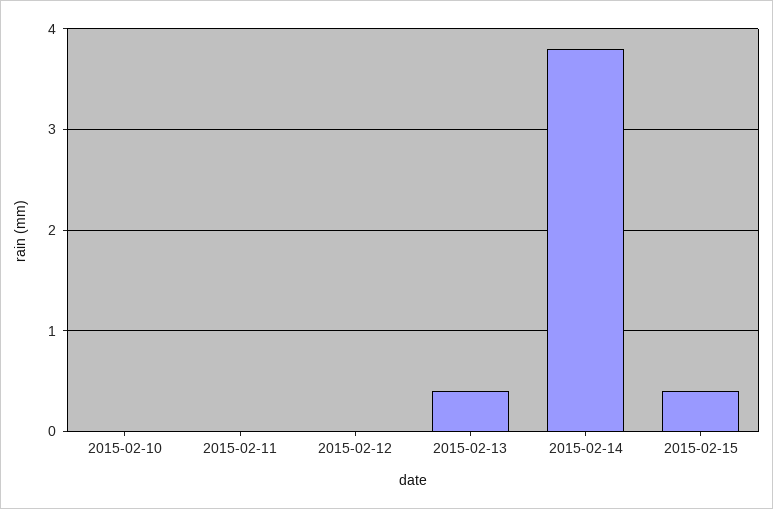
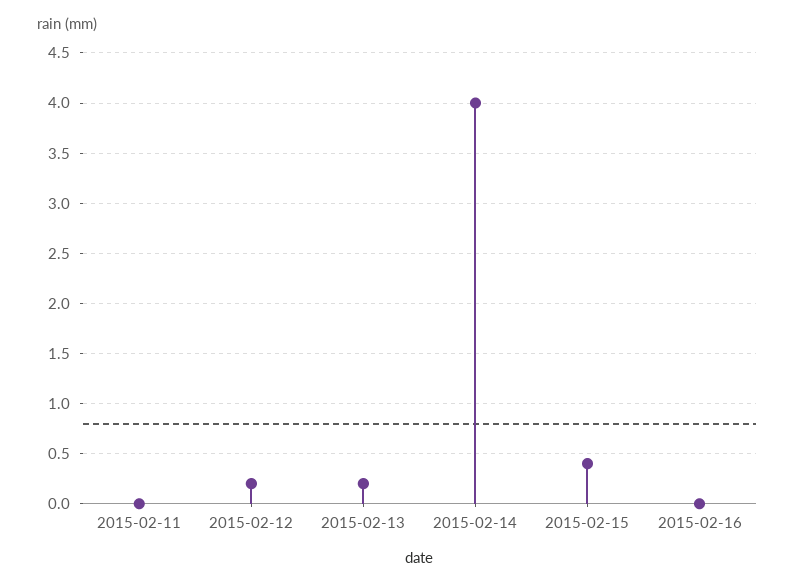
2015-02-10: 0 -> none
2015-02-12: 0 -> 0.2
2015-02-13: 0.4 -> 0.2
2015-02-14: 3.8 -> 4
2015-02-16: none -> 0

